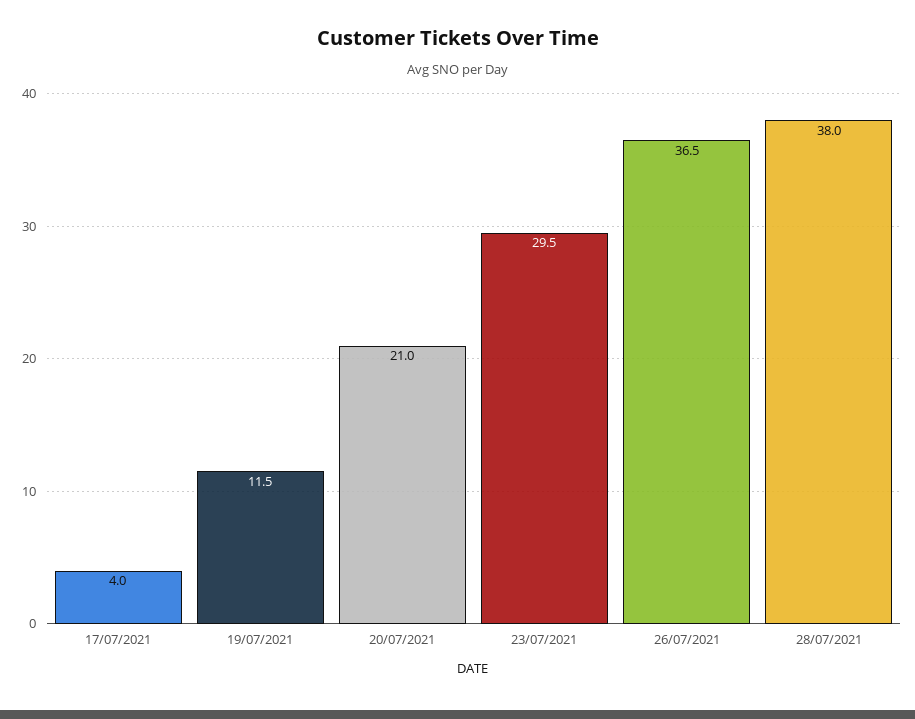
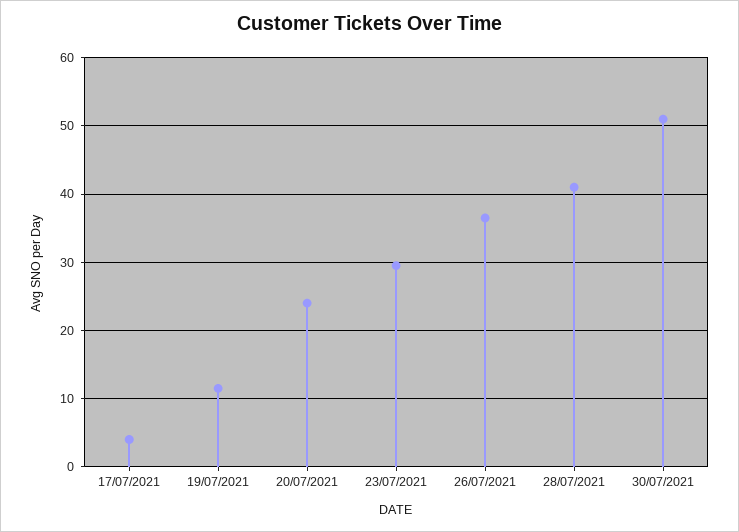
20/07/2021: 21 -> 24
28/07/2021: 38 -> 41
30/07/2021: none -> 51

